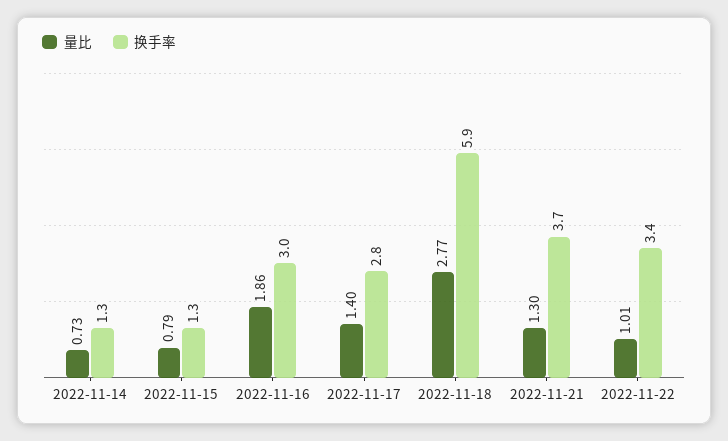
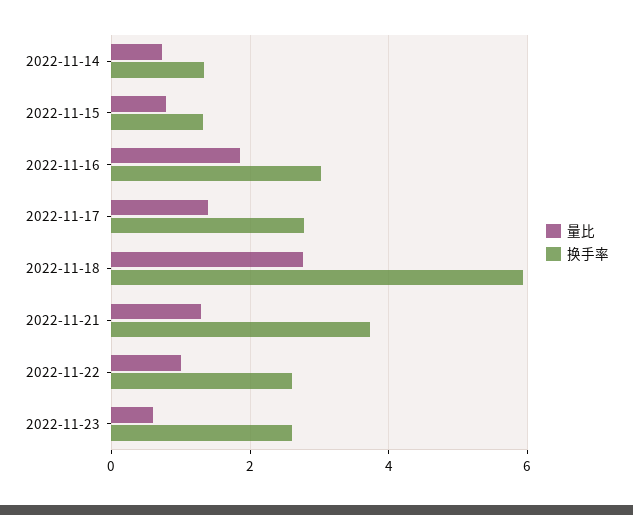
换手率, 2022-11-22: 3.4 -> 2.6
量比, 2022-11-23: none -> 0.6
换手率, 2022-11-23: none -> 2.6

